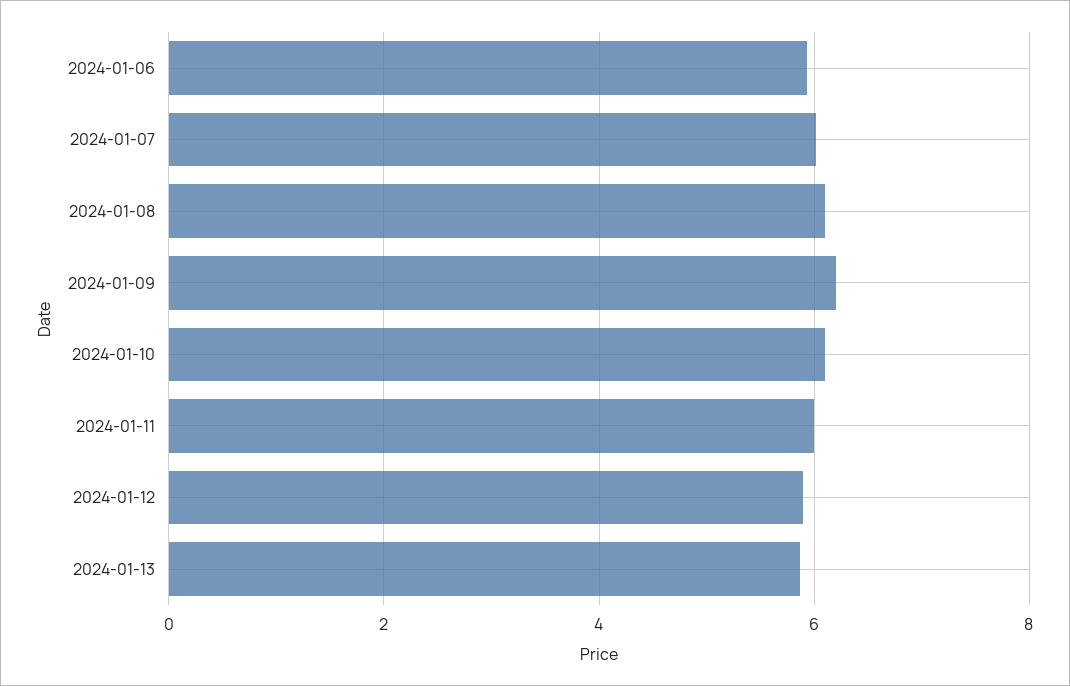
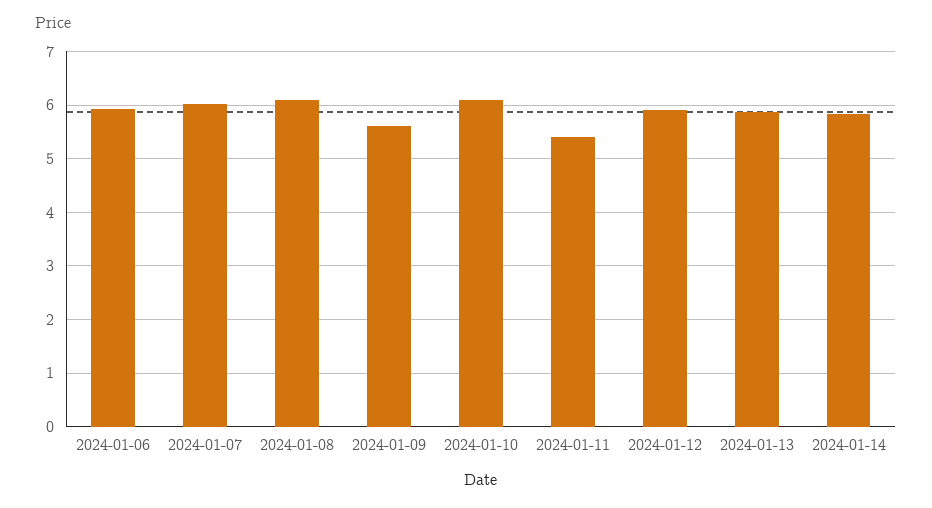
2024-01-09: 6.2 -> 5.6
2024-01-11: 6 -> 5.4
2024-01-14: none -> 5.8

